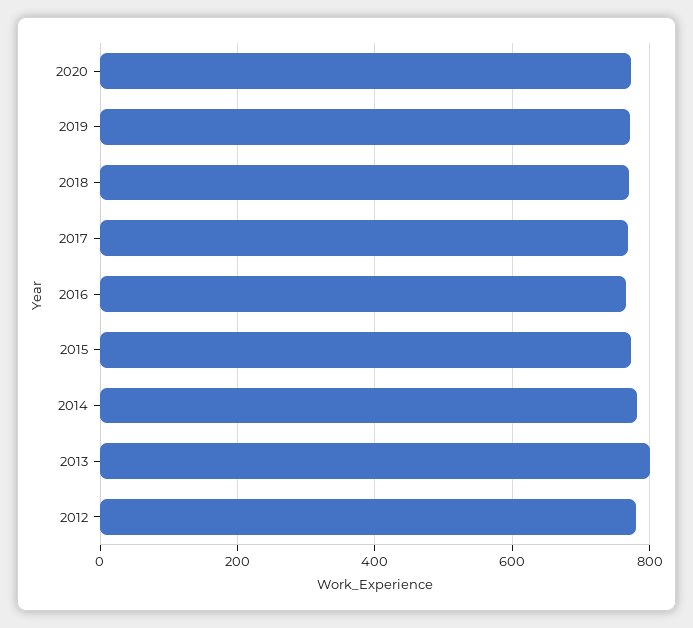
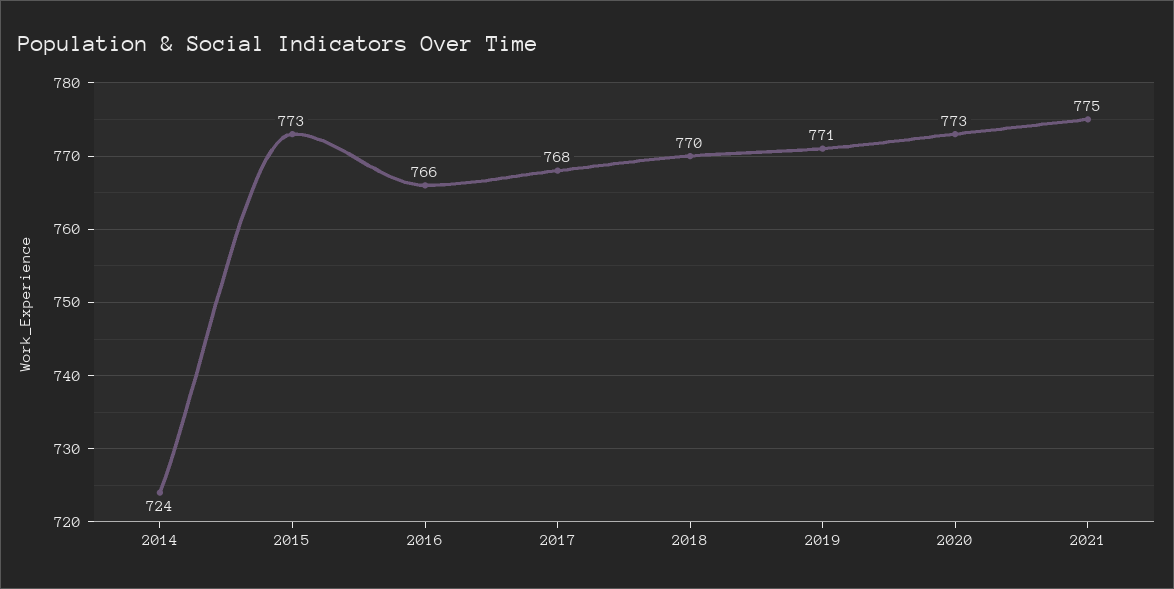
2014: 780 -> 724
2013: 800 -> none
2012: 780 -> none
2021: none -> 775

